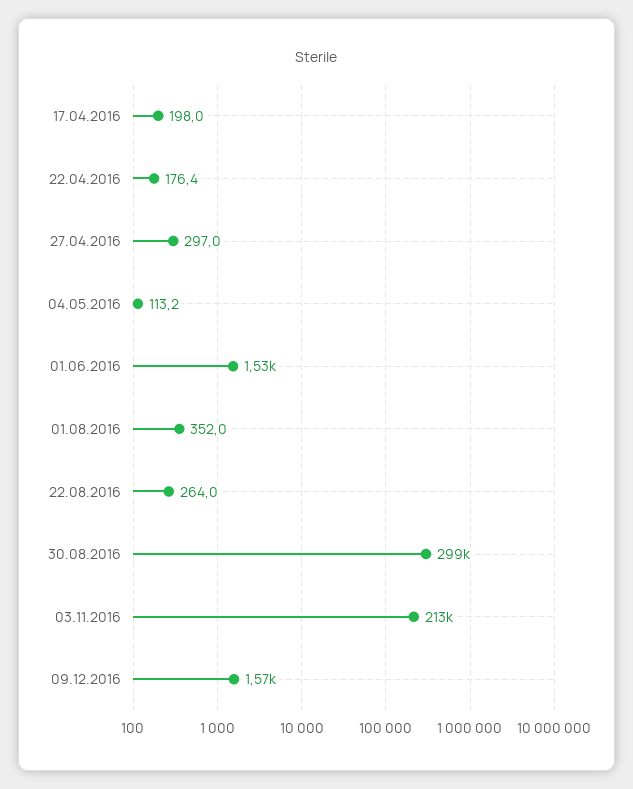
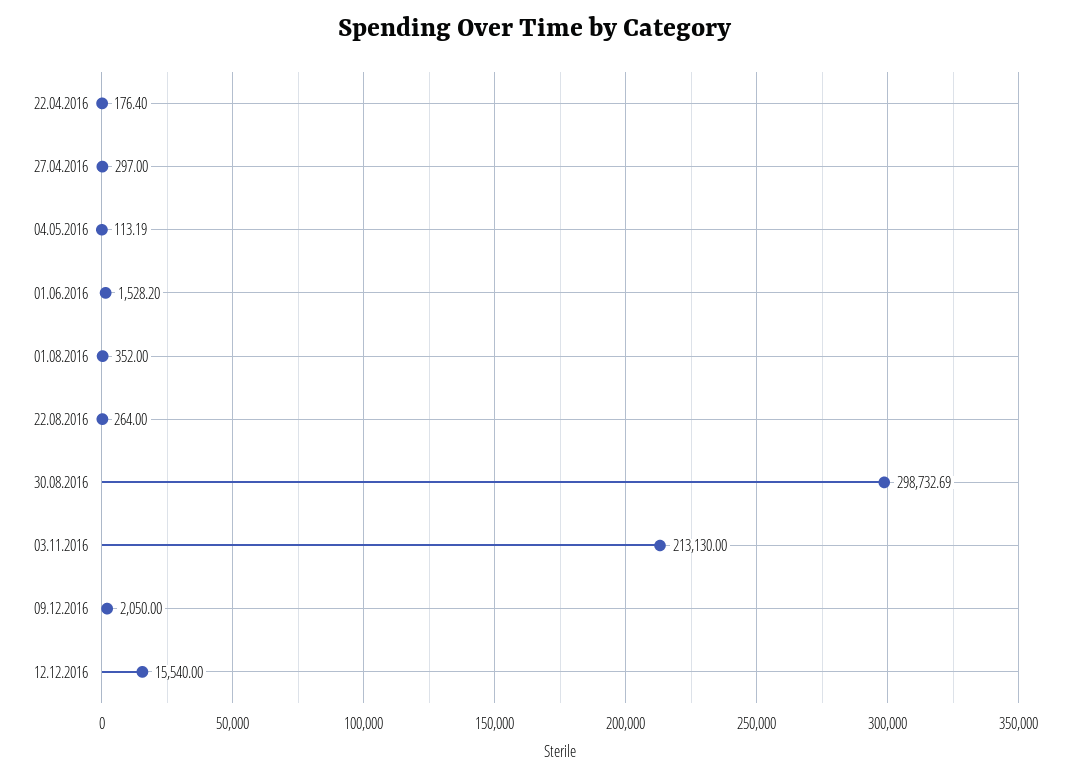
17.04.2016: 198 -> none
09.12.2016: 1570 -> 2050
12.12.2016: none -> 15540

